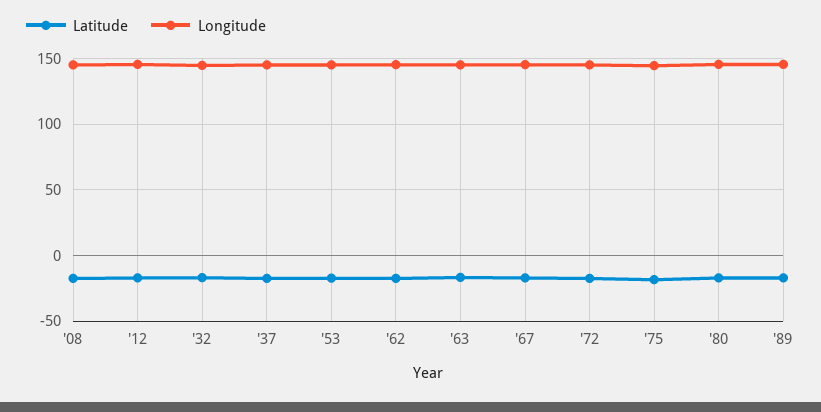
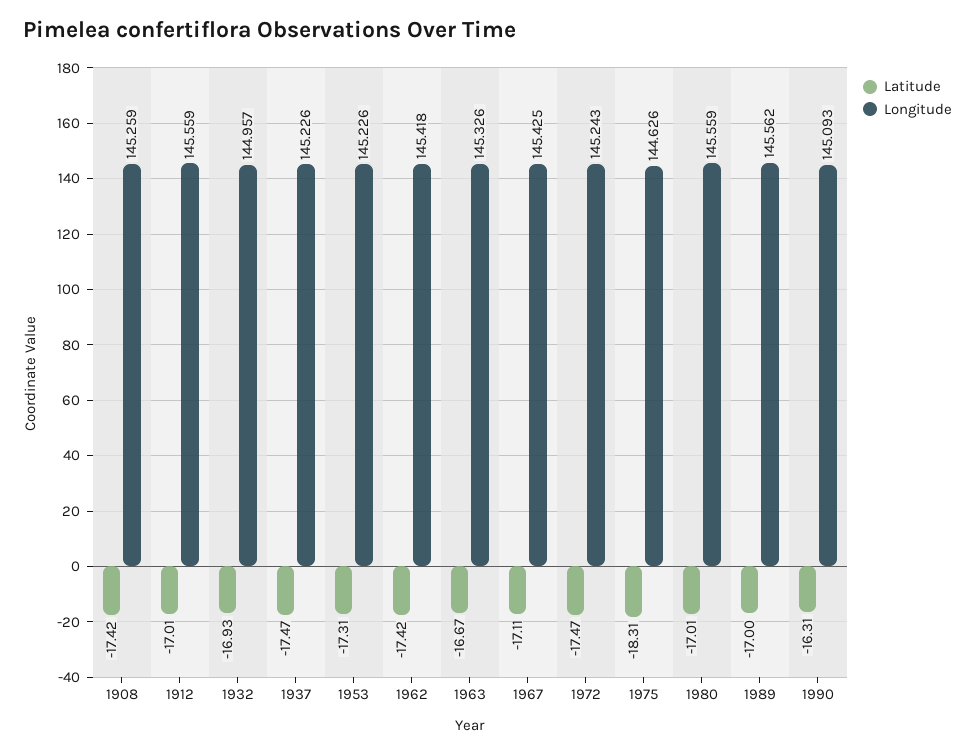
Latitude, 1990: none -> -16.31
Longitude, 1990: none -> 145.093

